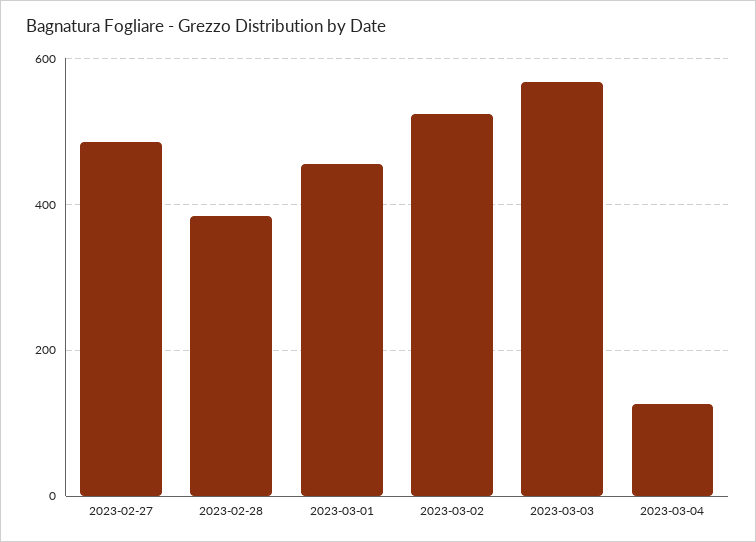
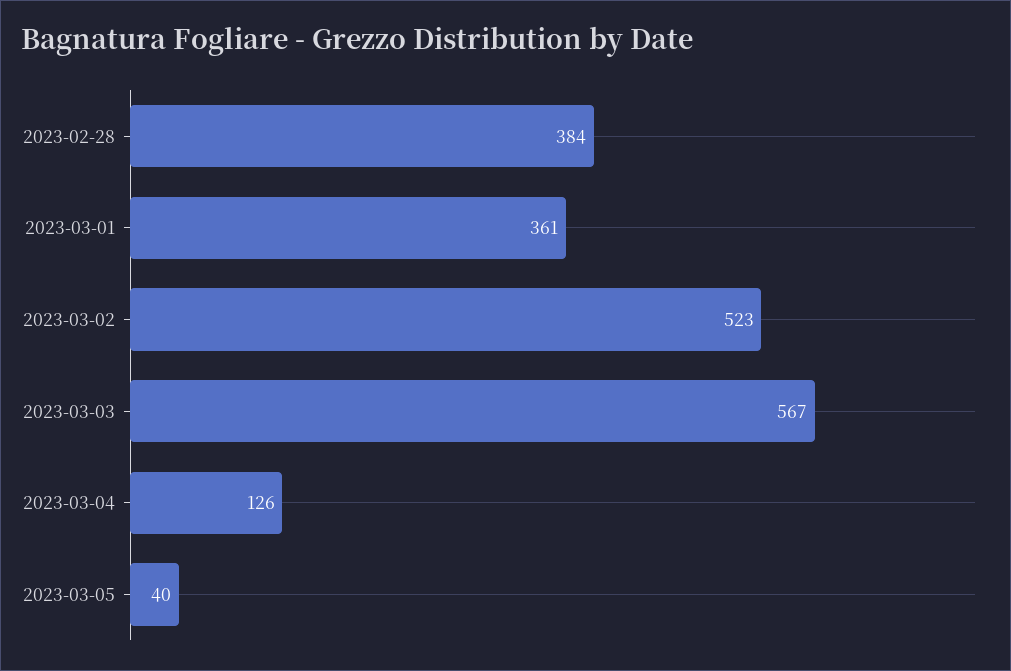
2023-02-27: 480 -> none
2023-03-01: 460 -> 361
2023-03-05: none -> 40

